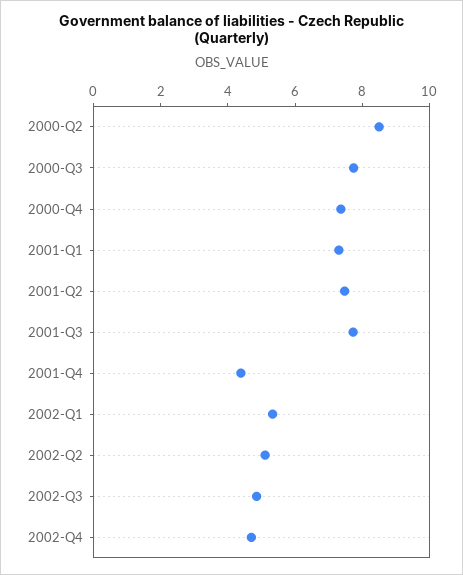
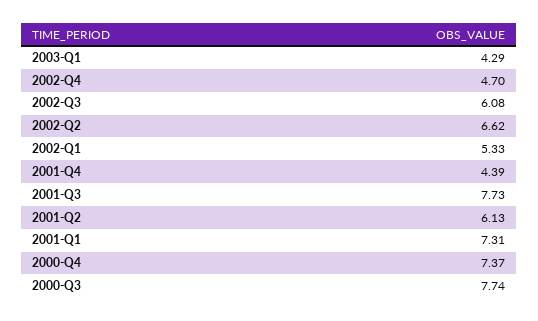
2000-Q2: 8.5 -> none
2001-Q2: 7.5 -> 6.13
2002-Q2: 5 -> 6.62
2002-Q3: 5 -> 6.08
2003-Q1: none -> 4.29

